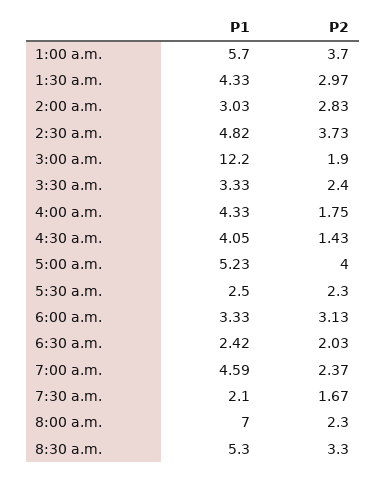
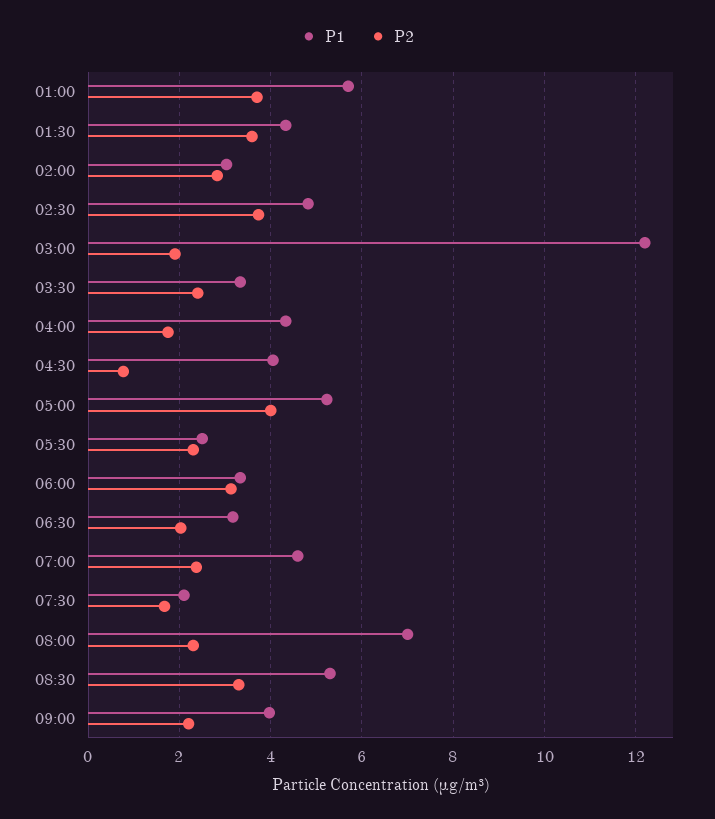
P2, 1:30 a.m.: 2.97 -> 3.6
P2, 4:30 a.m.: 1.43 -> 0.8
P1, 6:30 a.m.: 2.42 -> 3.2
P1, 09:00: none -> 4
P2, 09:00: none -> 2.2

